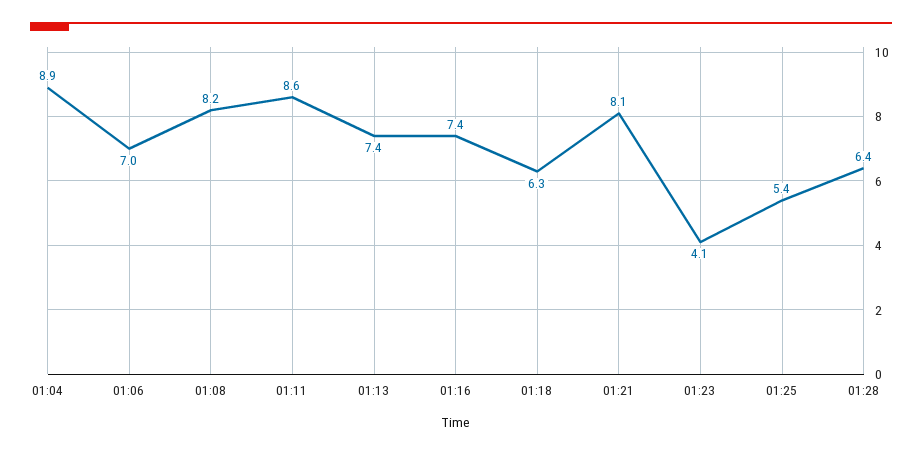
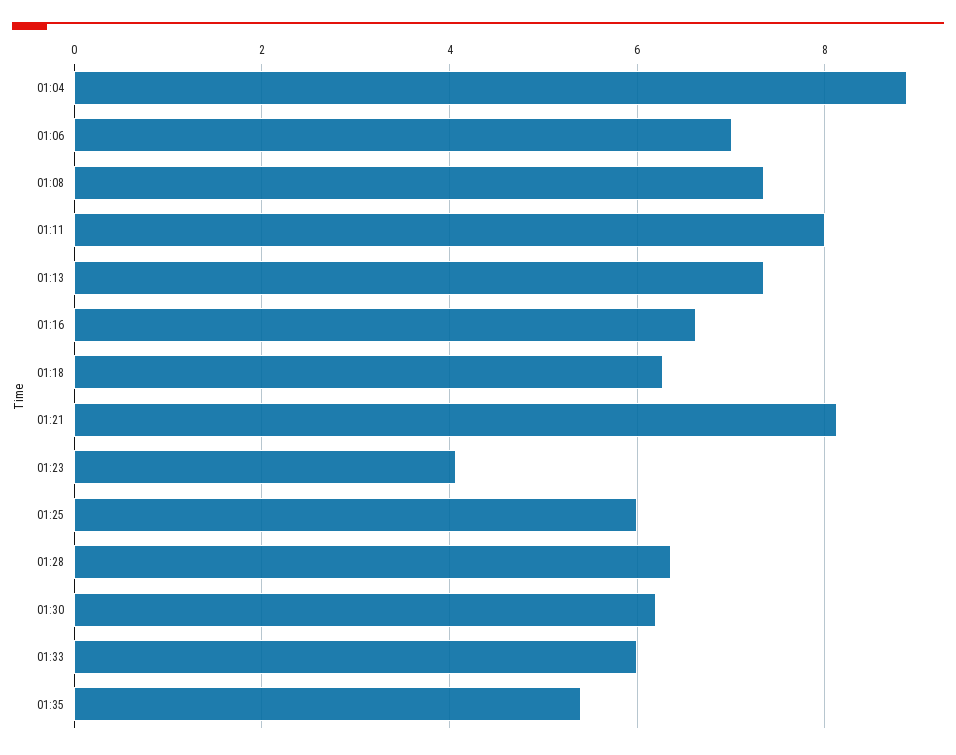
01:08: 8.2 -> 7.4
01:11: 8.6 -> 8
01:16: 7.4 -> 6.6
01:25: 5.4 -> 6
01:30: none -> 6.2
01:33: none -> 6
01:35: none -> 5.4

